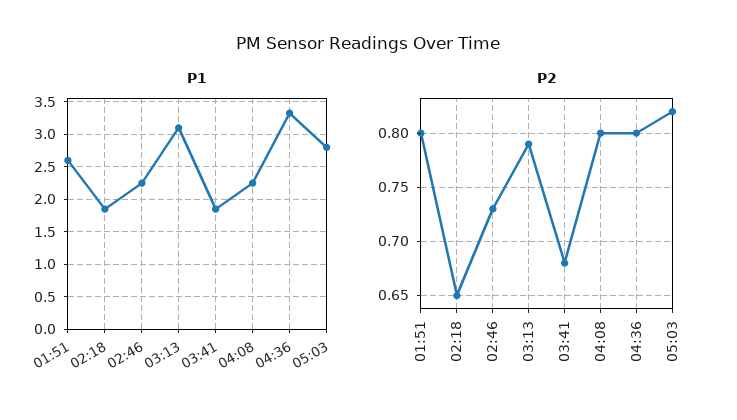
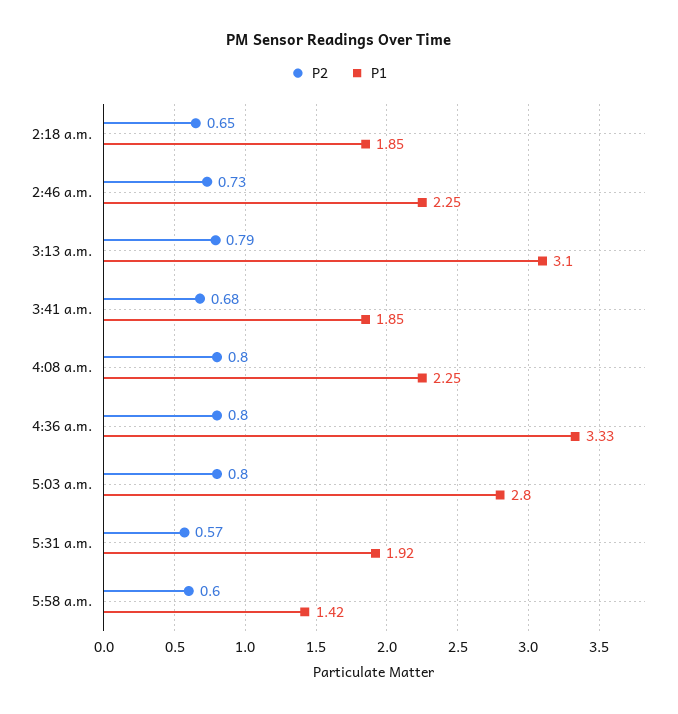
P1, 01:51: 2.6 -> none
P2, 01:51: 0.8 -> none
P2, 05:03: 0.82 -> 0.8
P2, 5:31 a.m.: none -> 0.57
P1, 5:31 a.m.: none -> 1.92
P2, 5:58 a.m.: none -> 0.6
P1, 5:58 a.m.: none -> 1.42

